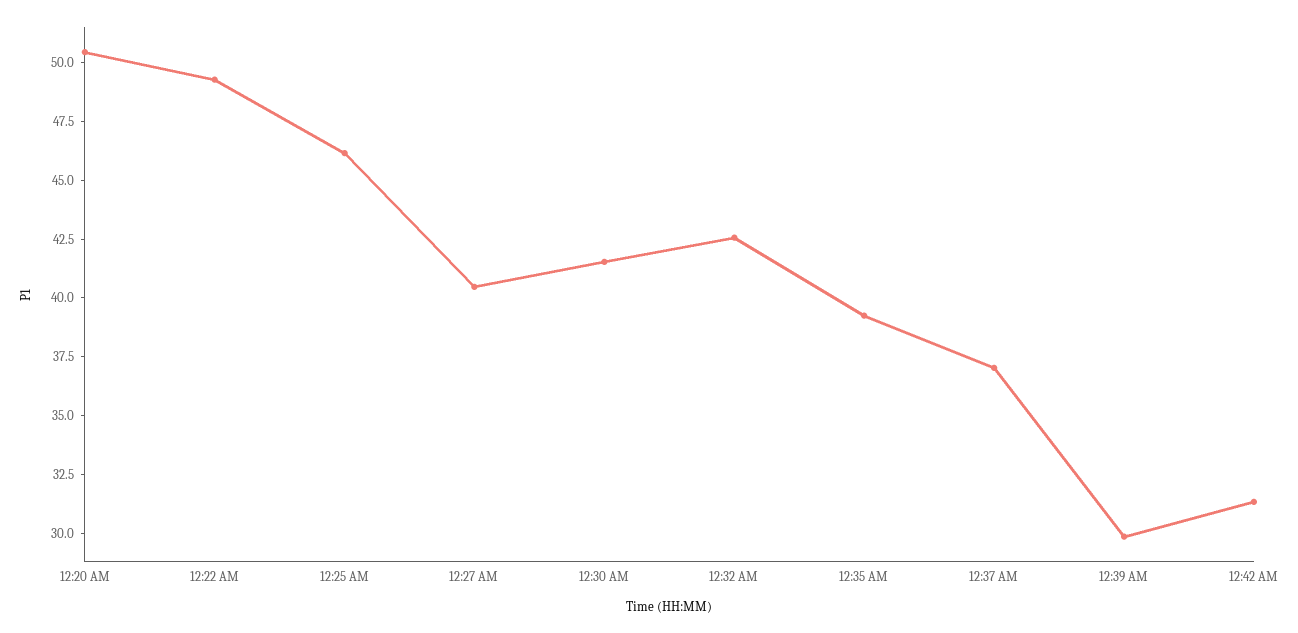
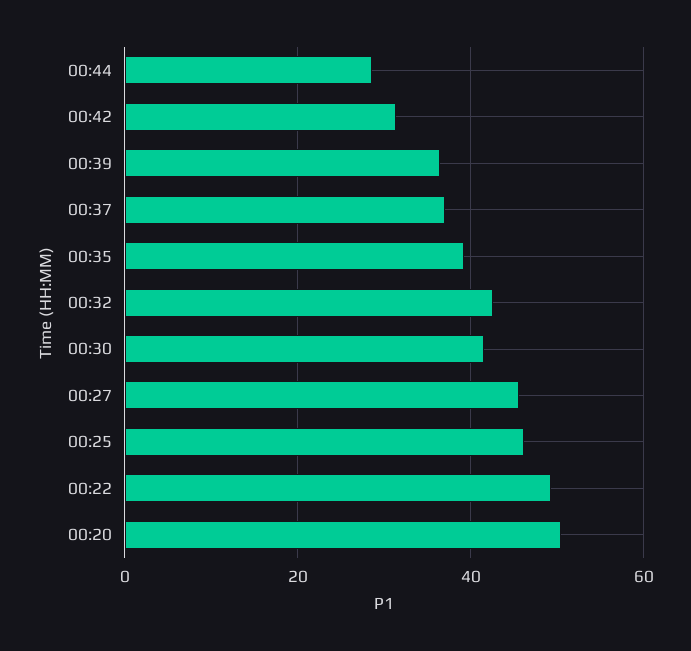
12:27 AM: 40.5 -> 46
12:39 AM: 30 -> 36
00:44: none -> 28

